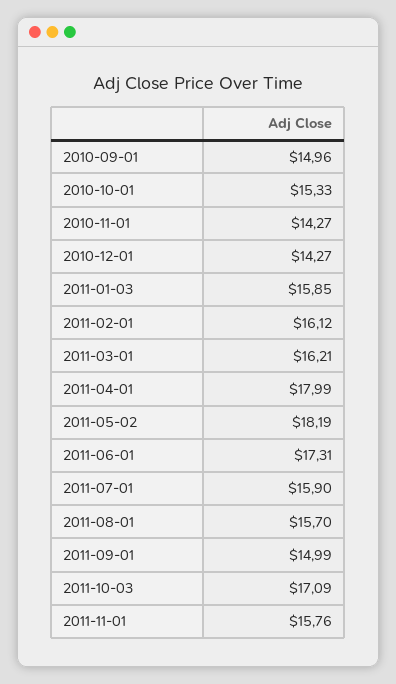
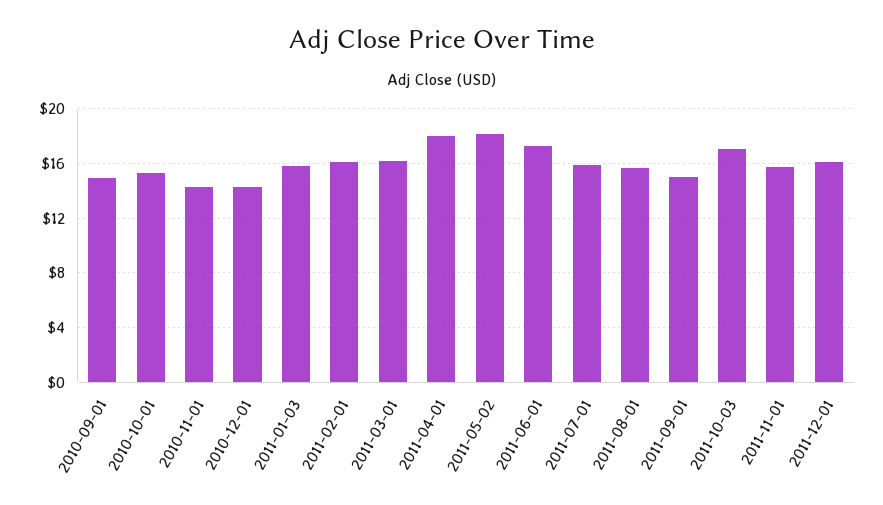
2011-12-01: none -> 16

